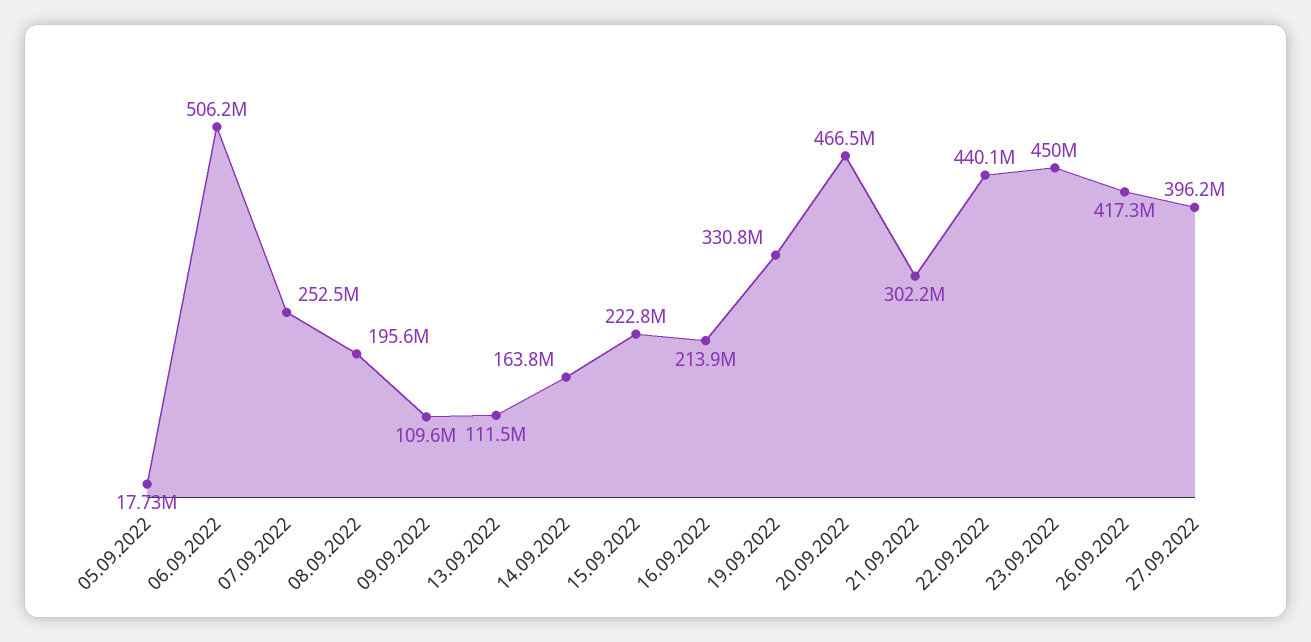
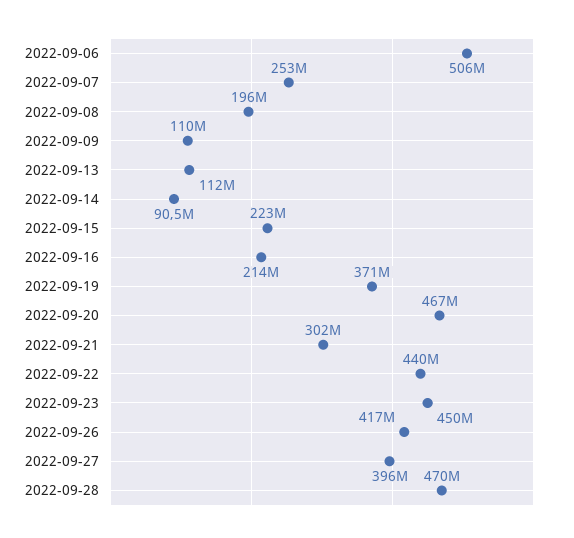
05.09.2022: 17730000 -> none
14.09.2022: 163800000 -> 90500000
19.09.2022: 330800000 -> 371000000
2022-09-28: none -> 470000000

